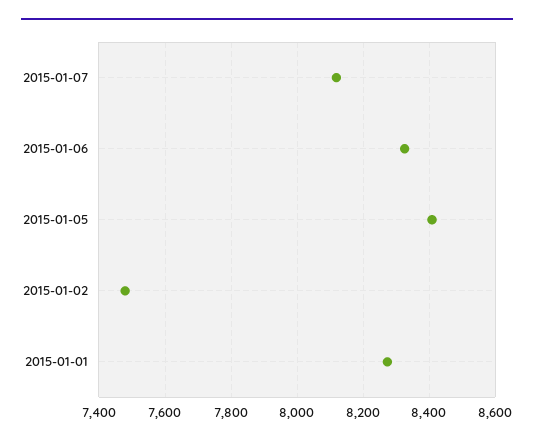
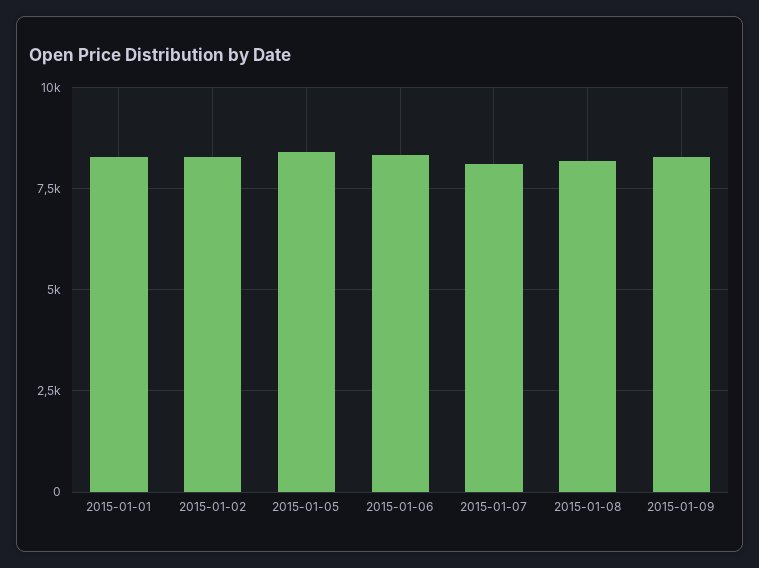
2015-01-02: 7480 -> 8250
2015-01-08: none -> 8250
2015-01-09: none -> 8250

